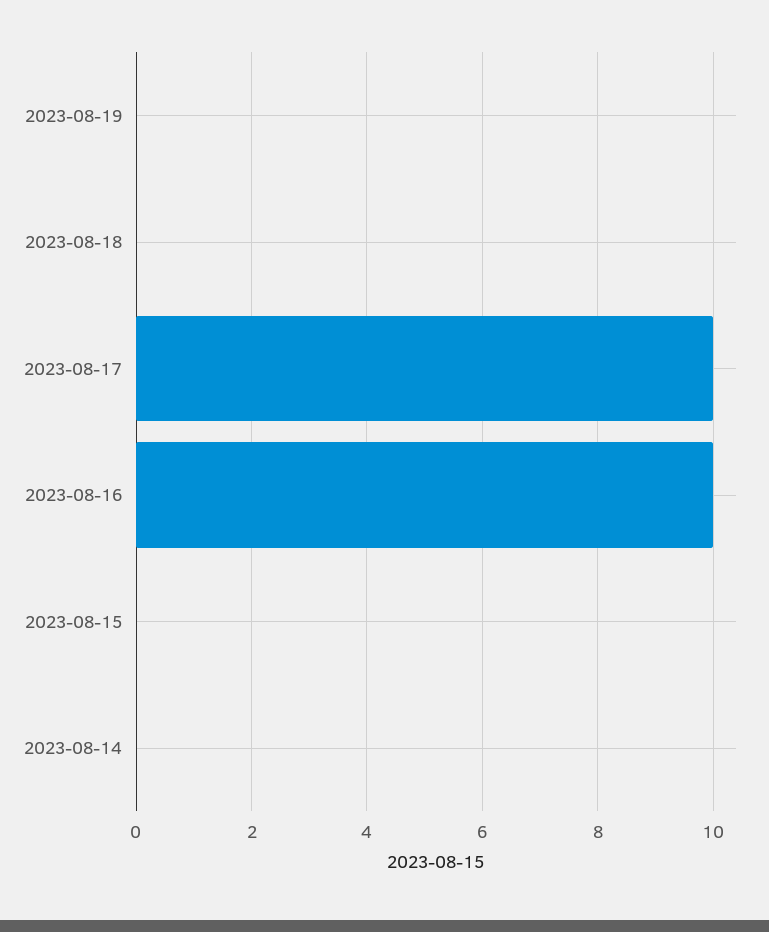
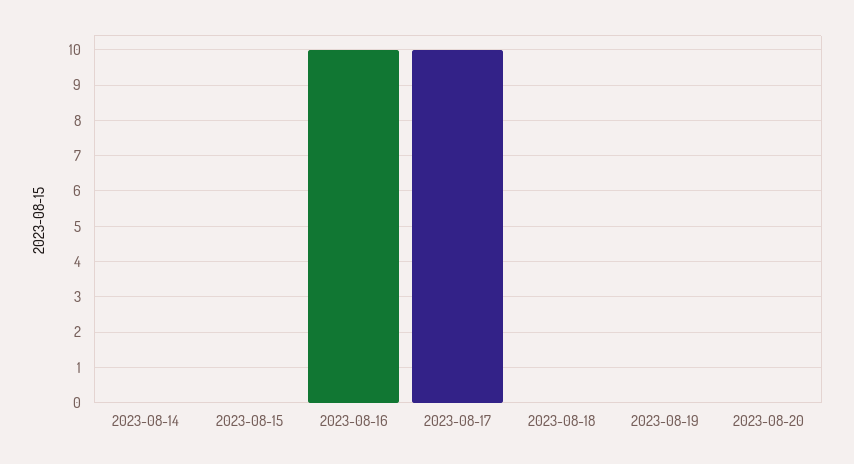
2023-08-20: none -> 0

